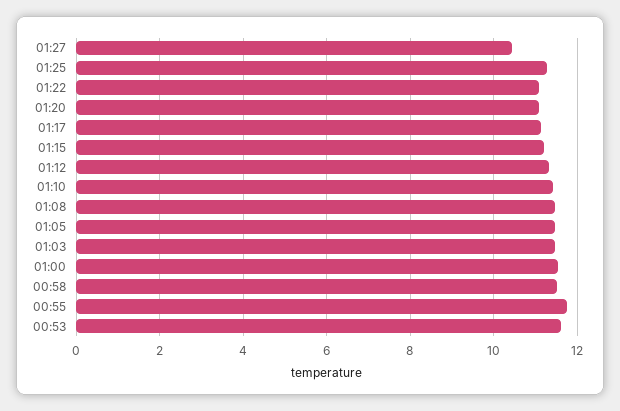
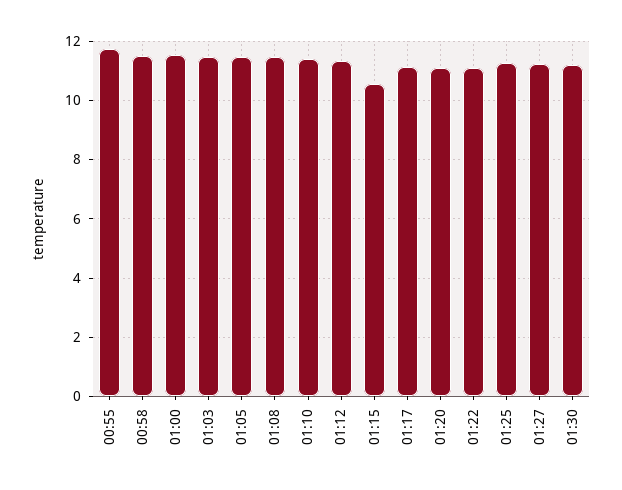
01:27: 10.4 -> 11.25
01:15: 11.2 -> 10.5
00:53: 11.6 -> none
01:30: none -> 11.25

